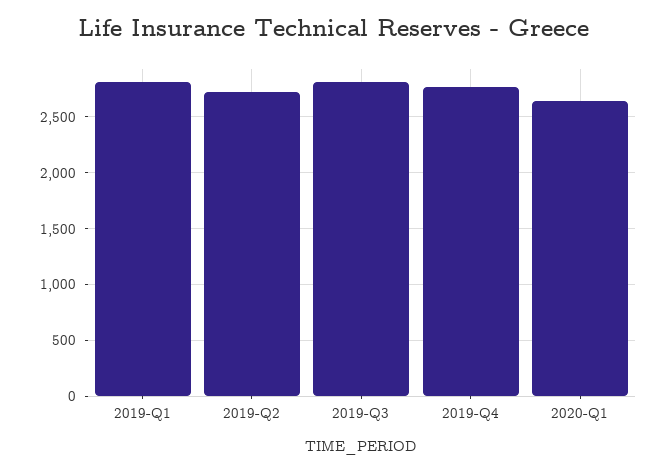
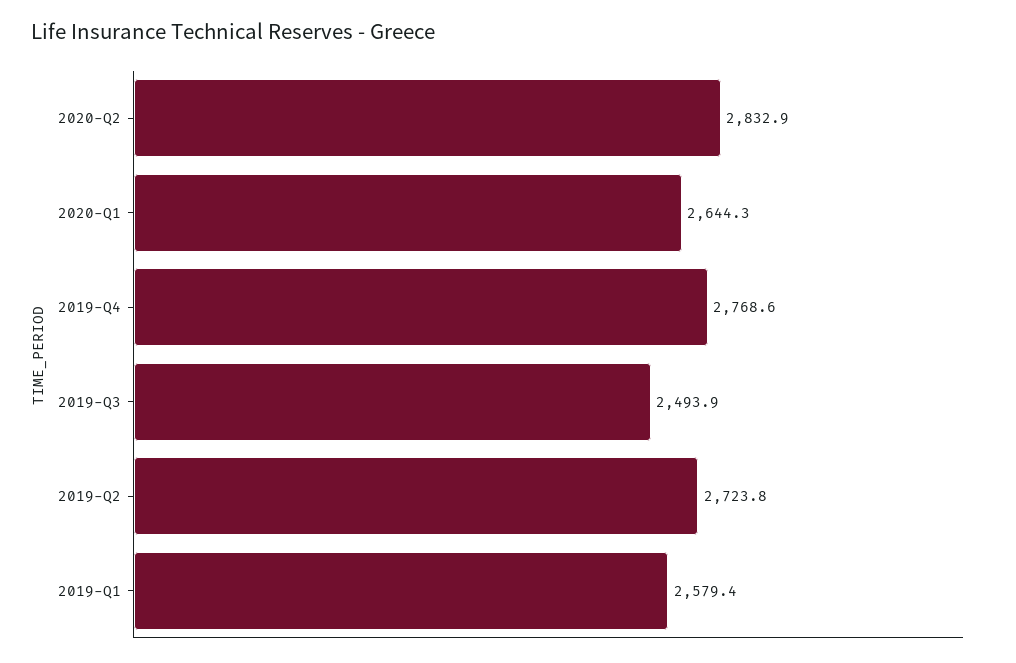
2019-Q1: 2800 -> 2579.4
2019-Q3: 2800 -> 2493.9
2020-Q2: none -> 2832.9

